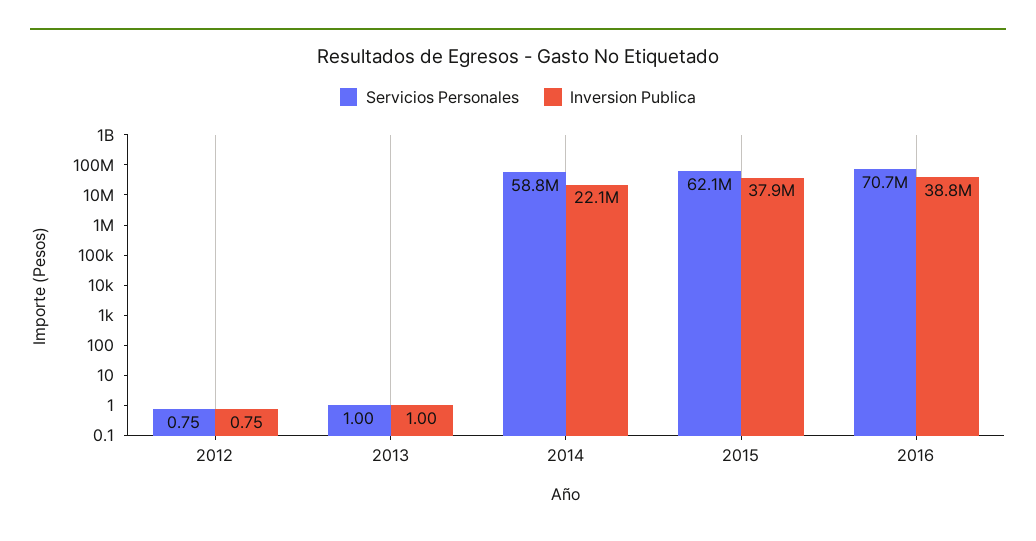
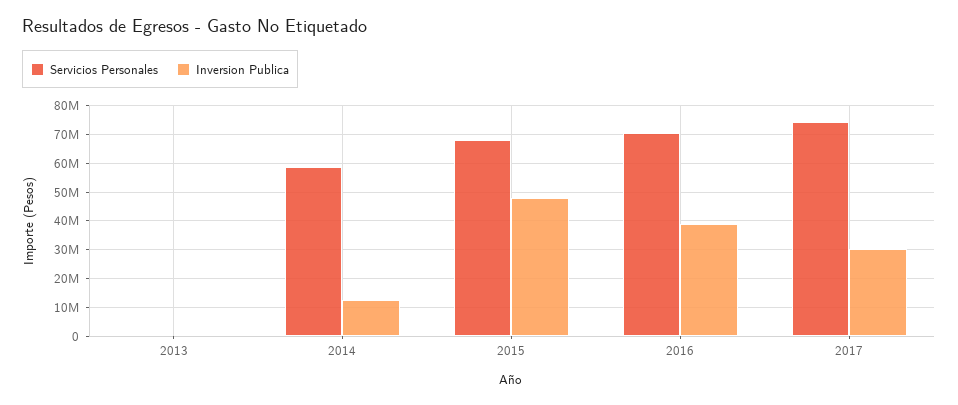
Servicios Personales, 2012: 0.75 -> none
Inversion Publica, 2012: 0.75 -> none
Inversion Publica, 2014: 22100000 -> 12500000
Servicios Personales, 2015: 62100000 -> 67500000
Inversion Publica, 2015: 37900000 -> 47500000
Servicios Personales, 2017: none -> 75000000
Inversion Publica, 2017: none -> 30000000

